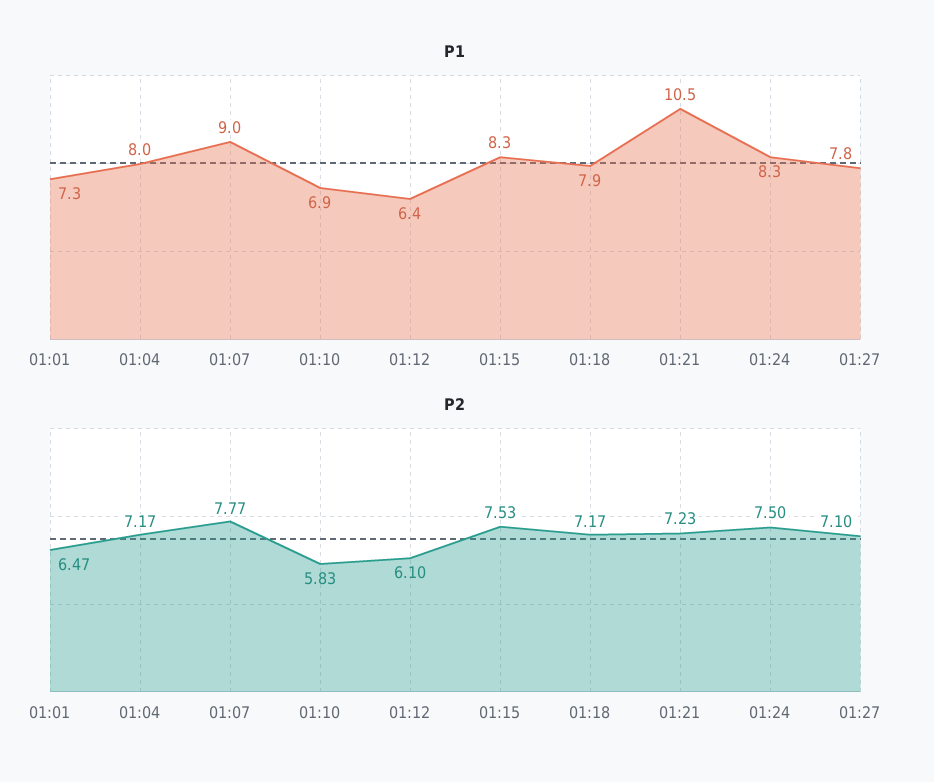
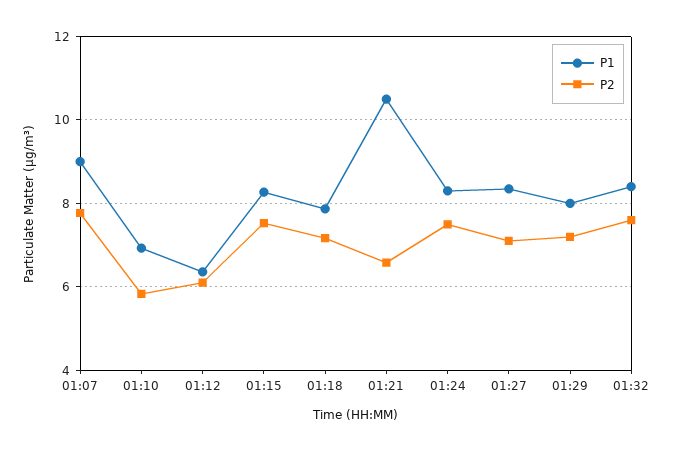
P1, 01:01: 7.3 -> none
P1, 01:04: 8 -> none
P1, 01:27: 7.8 -> 8.4
P2, 01:01: 6.47 -> none
P2, 01:04: 7.17 -> none
P2, 01:21: 7.23 -> 6.6
P1, 01:29: none -> 8
P2, 01:29: none -> 7.2
P1, 01:32: none -> 8.4
P2, 01:32: none -> 7.6

